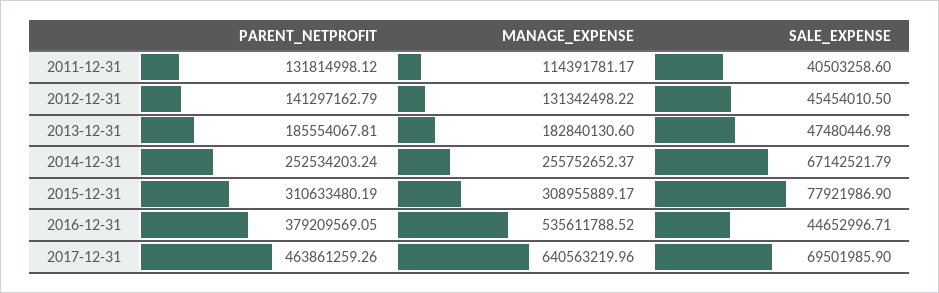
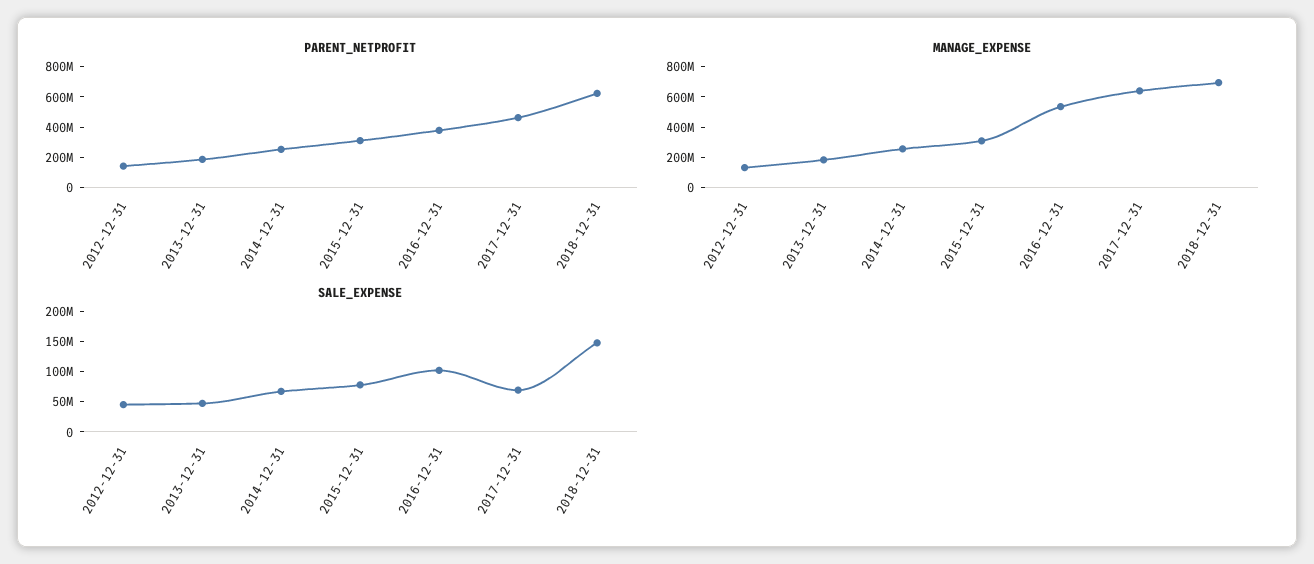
PARENT_NETPROFIT, 2011-12-31: 131814998.12 -> none
MANAGE_EXPENSE, 2011-12-31: 114391781.17 -> none
SALE_EXPENSE, 2011-12-31: 40503258.6 -> none
SALE_EXPENSE, 2016-12-31: 44652996.71 -> 100000000
PARENT_NETPROFIT, 2018-12-31: none -> 600000000
MANAGE_EXPENSE, 2018-12-31: none -> 700000000
SALE_EXPENSE, 2018-12-31: none -> 150000000

